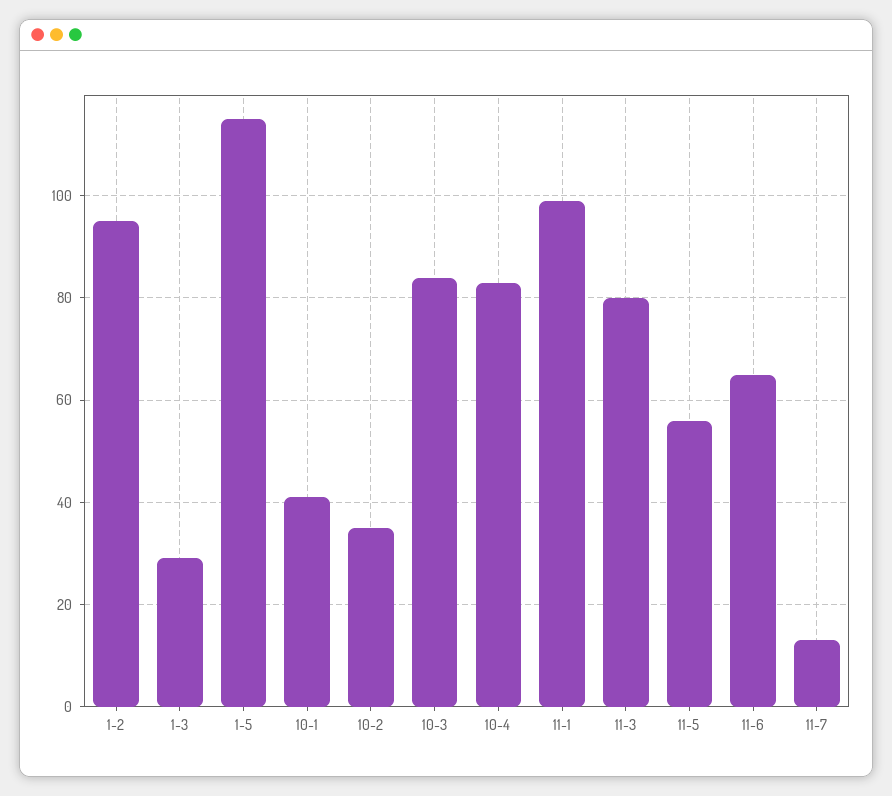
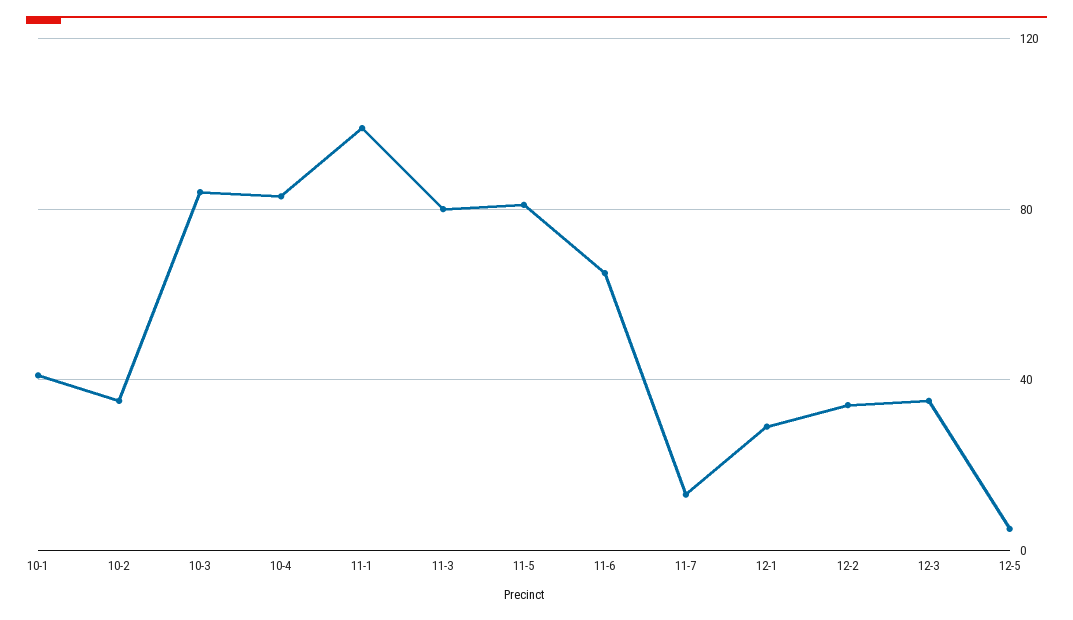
1-2: 95 -> none
1-3: 30 -> none
1-5: 115 -> none
11-5: 55 -> 80
12-1: none -> 30
12-2: none -> 35
12-3: none -> 35
12-5: none -> 5

